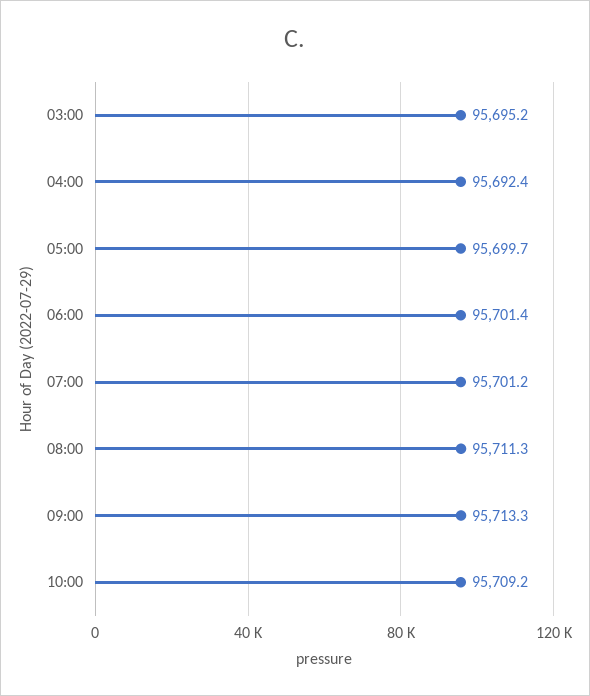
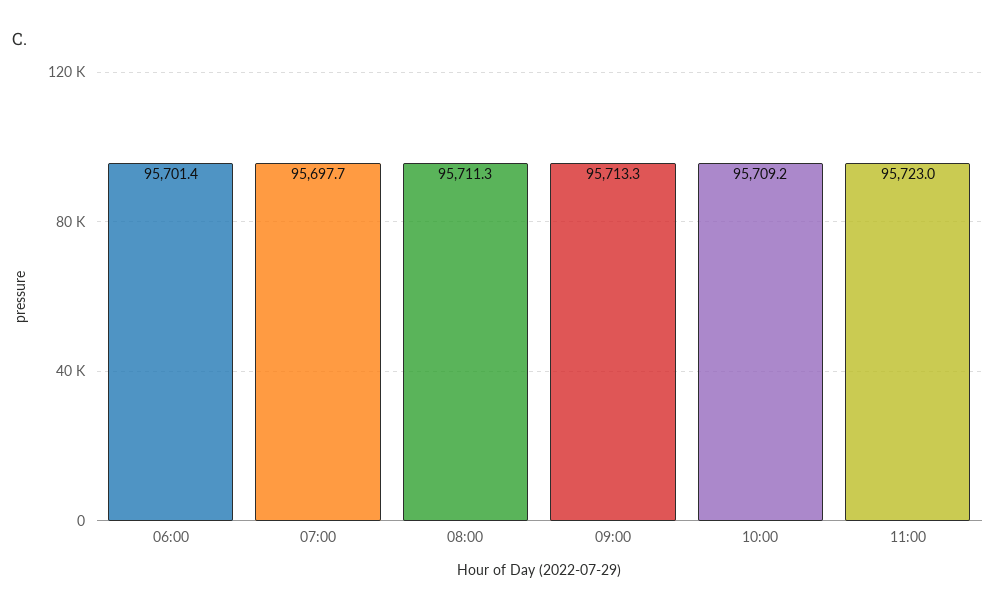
03:00: 95695.2 -> none
04:00: 95692.4 -> none
05:00: 95699.7 -> none
07:00: 95701.2 -> 95697.7
11:00: none -> 95723

